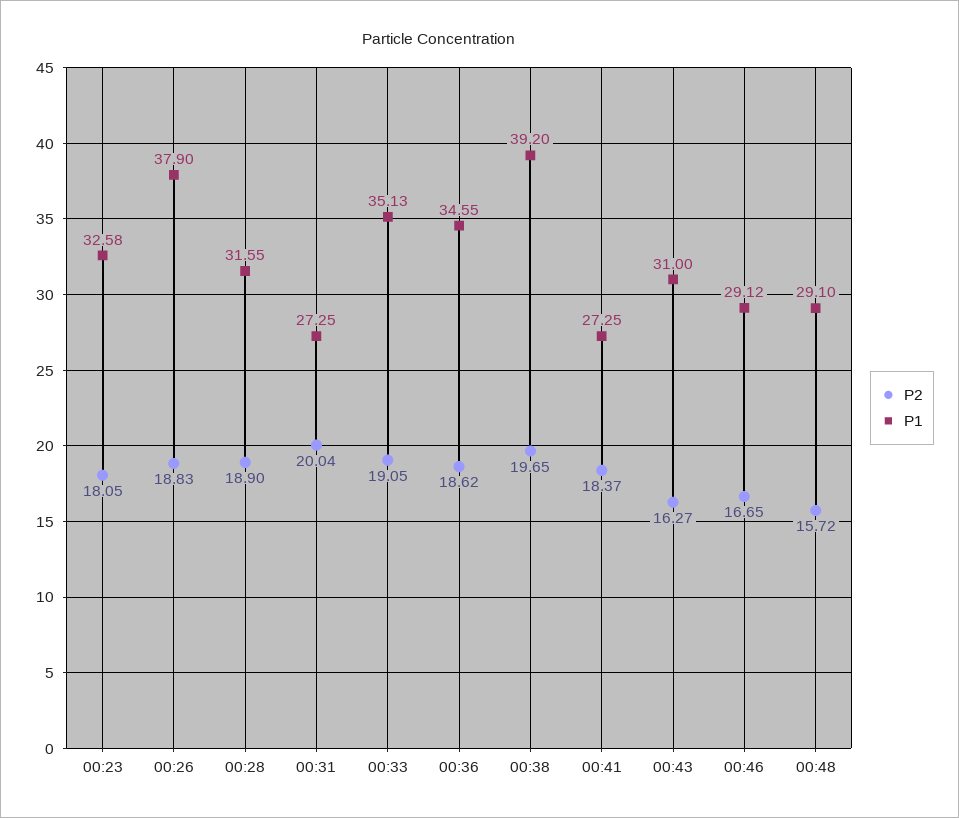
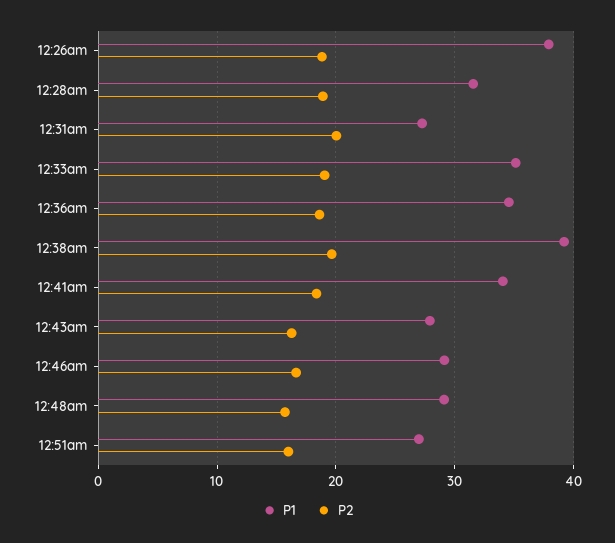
P2, 00:23: 18.05 -> none
P1, 00:23: 32.58 -> none
P1, 00:41: 27.25 -> 34
P1, 00:43: 31 -> 28
P1, 12:51am: none -> 27
P2, 12:51am: none -> 16

